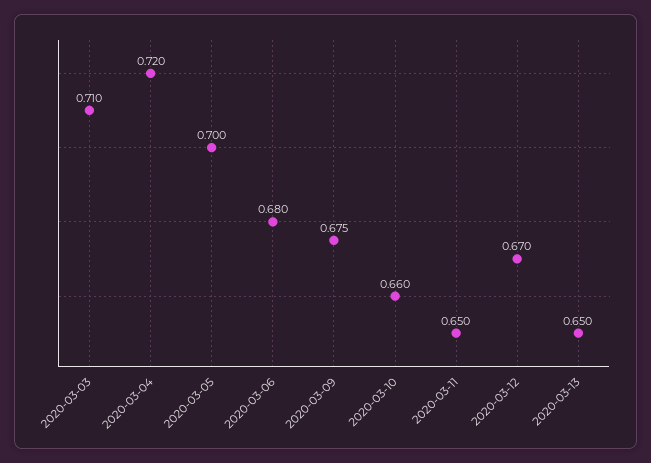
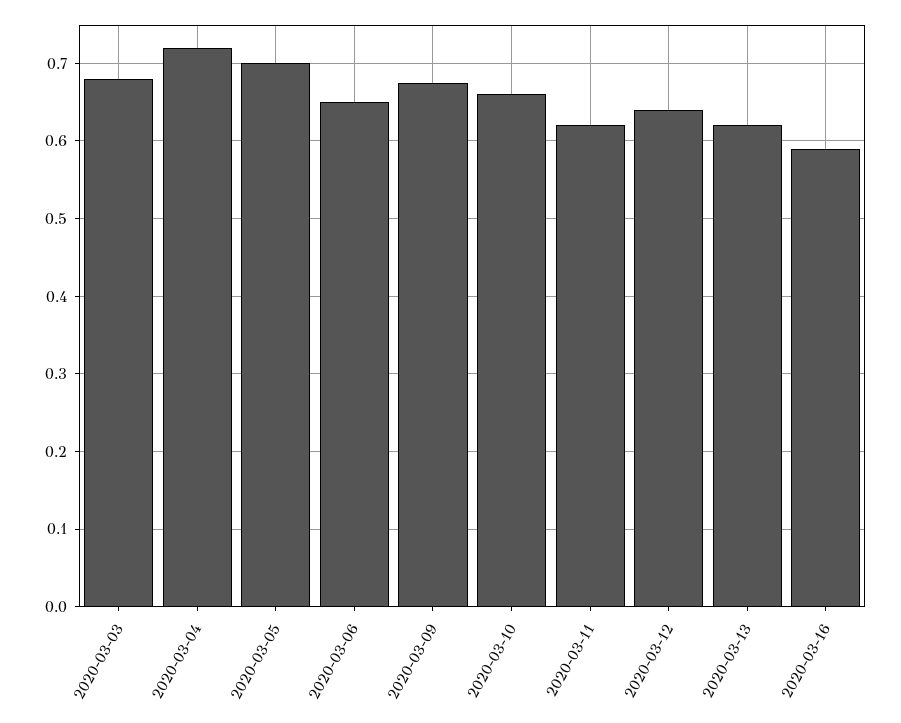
2020-03-03: 0.71 -> 0.68
2020-03-06: 0.68 -> 0.65
2020-03-11: 0.65 -> 0.62
2020-03-12: 0.67 -> 0.64
2020-03-13: 0.65 -> 0.62
2020-03-16: none -> 0.59

